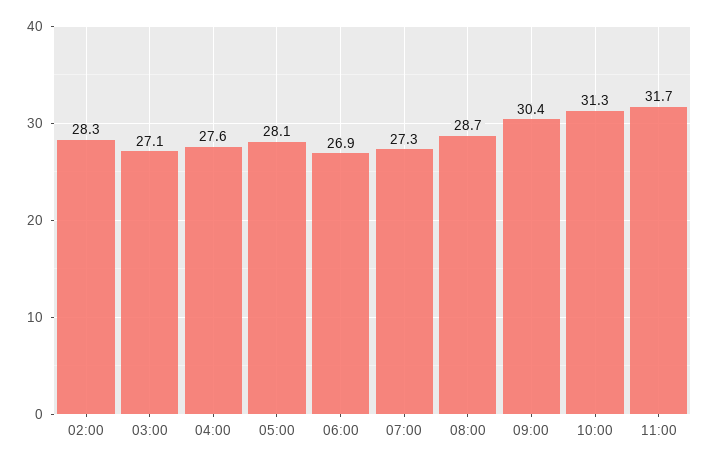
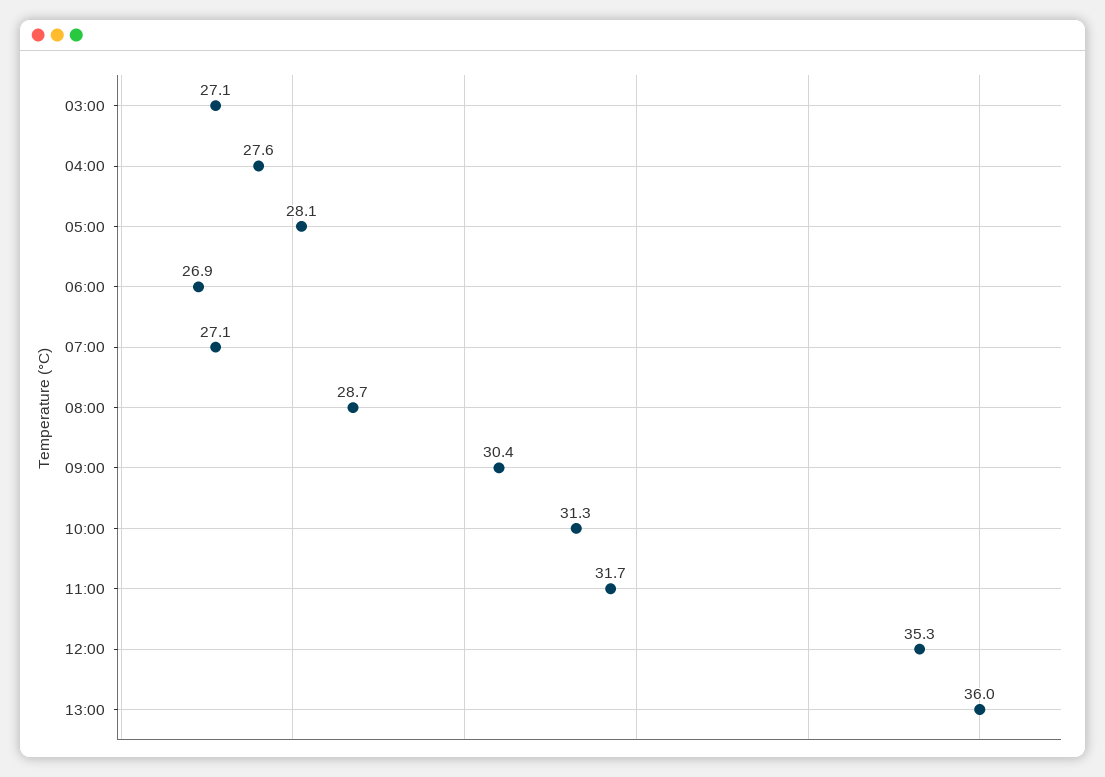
02:00: 28.3 -> none
07:00: 27.3 -> 27.1
12:00: none -> 35.3
13:00: none -> 36

